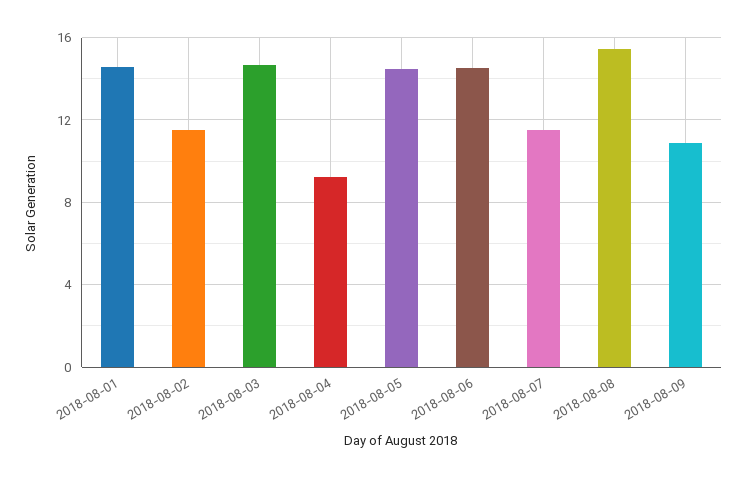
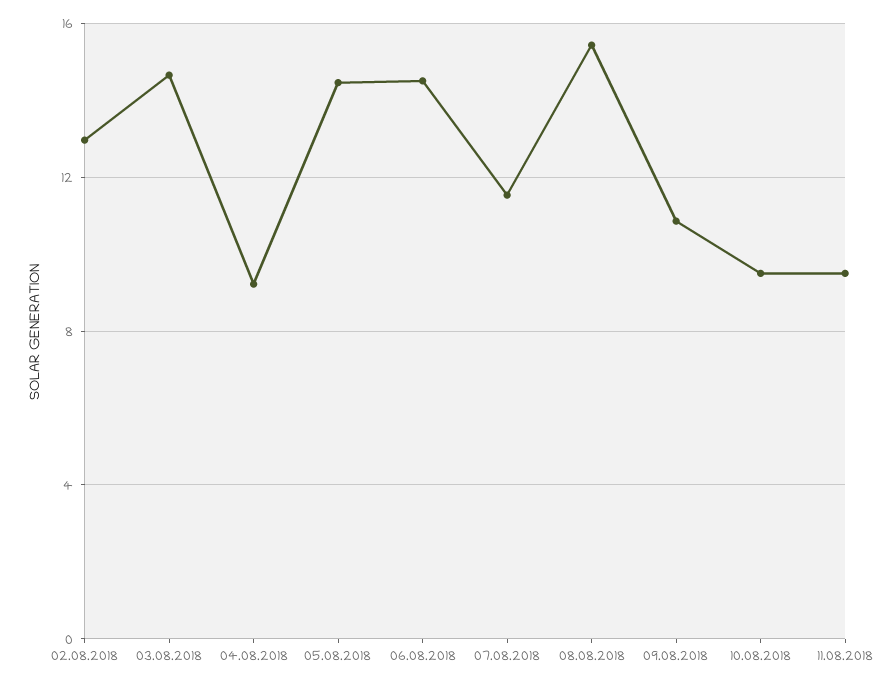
2018-08-01: 14.5 -> none
2018-08-02: 11.5 -> 13
10.08.2018: none -> 9.5
11.08.2018: none -> 9.5

